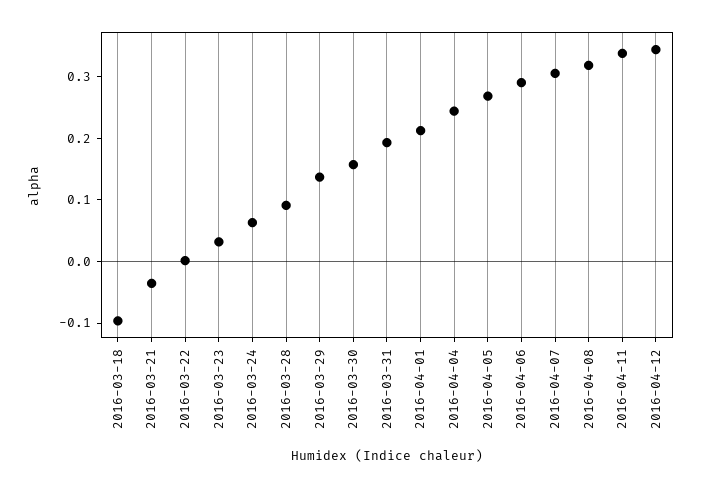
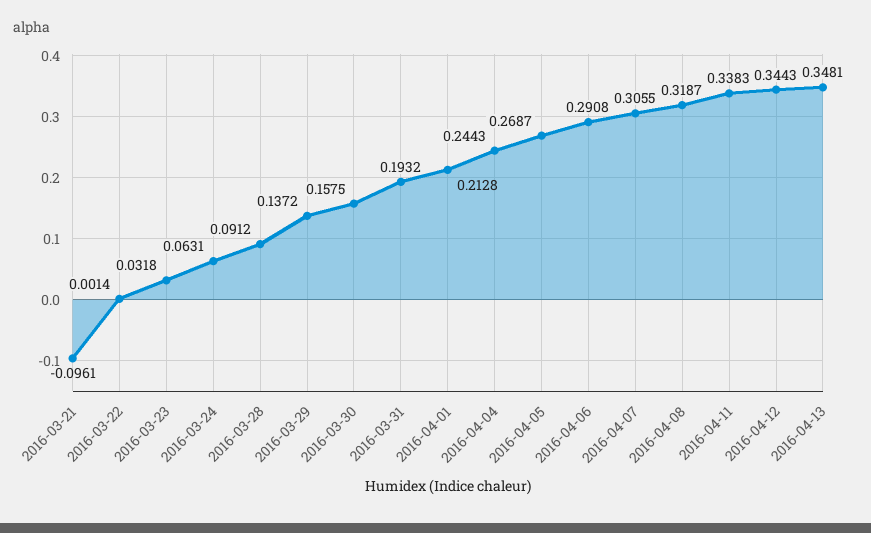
2016-03-18: -0.1 -> none
2016-03-21: -0.04 -> -0.0961
2016-04-13: none -> 0.3481

